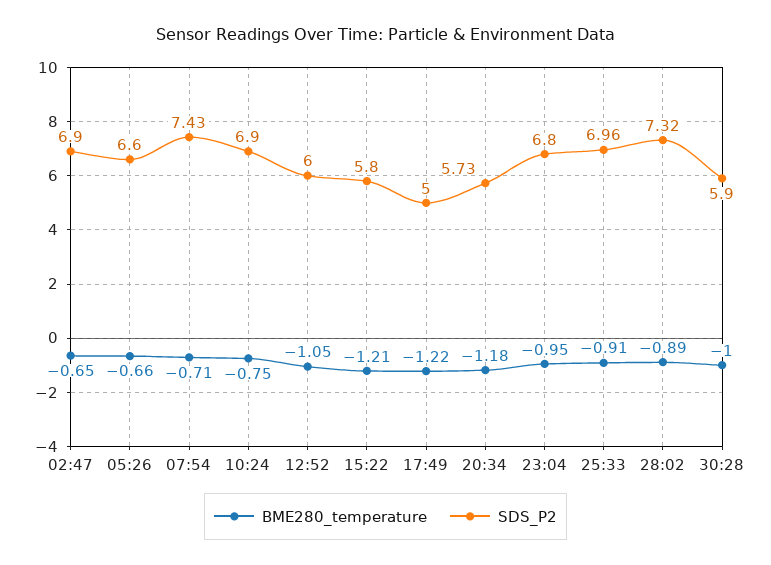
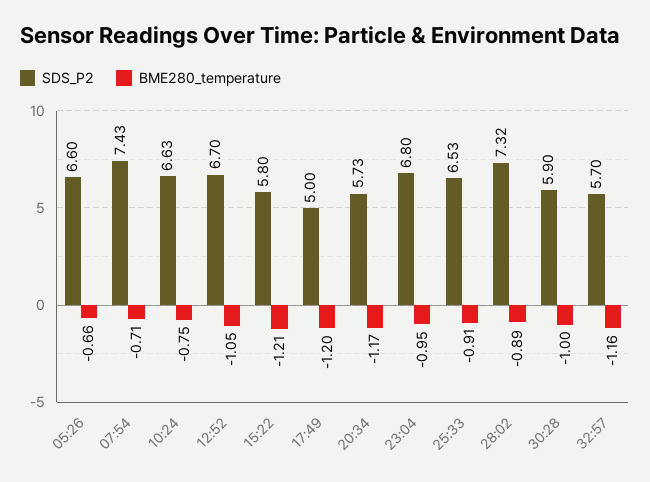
BME280_temperature, 02:47: -0.65 -> none
SDS_P2, 02:47: 6.9 -> none
SDS_P2, 10:24: 6.9 -> 6.63
SDS_P2, 12:52: 6 -> 6.7
BME280_temperature, 17:49: -1.22 -> -1.2
BME280_temperature, 20:34: -1.18 -> -1.17
SDS_P2, 25:33: 6.96 -> 6.53
SDS_P2, 32:57: none -> 5.7
BME280_temperature, 32:57: none -> -1.16

